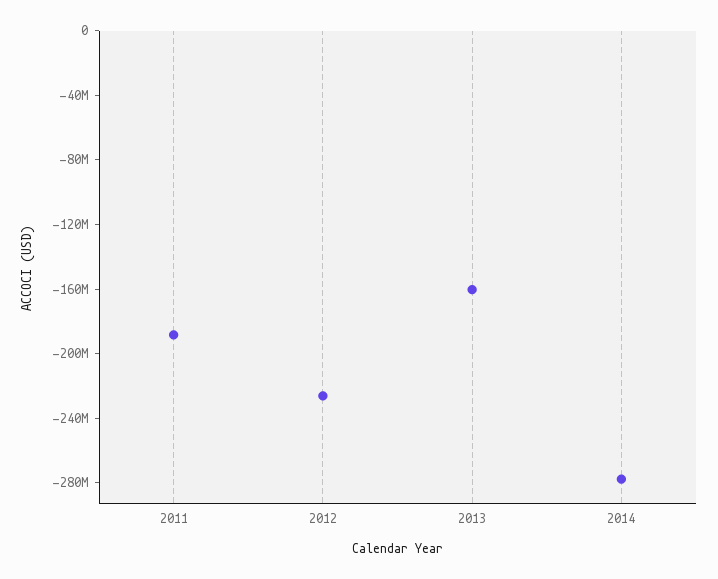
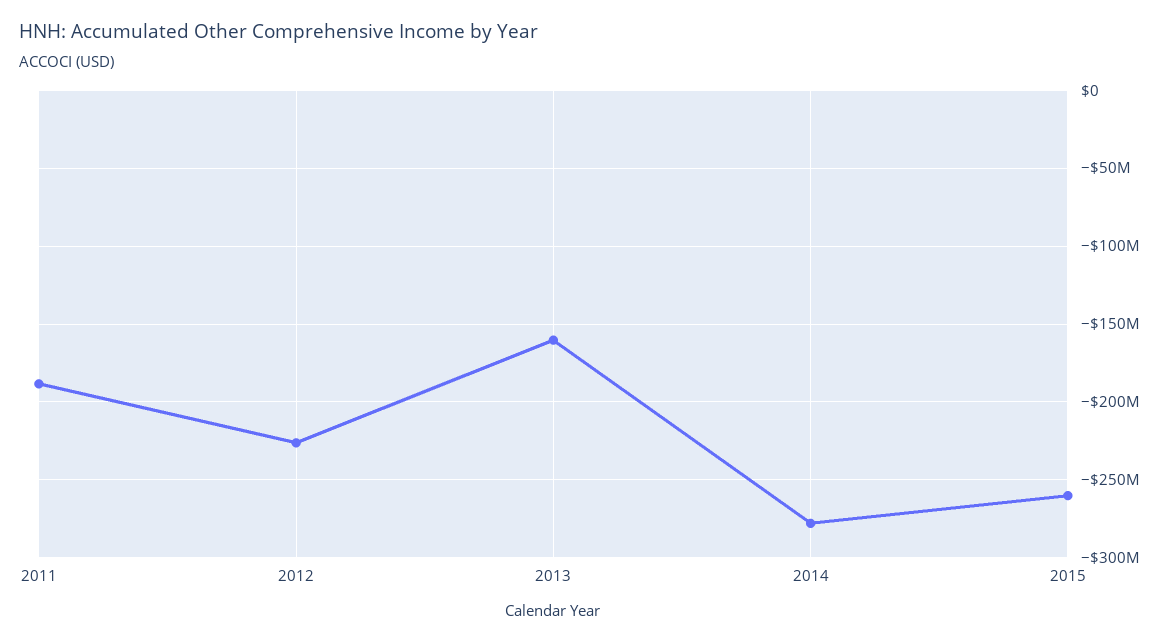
2015: none -> -260000000

